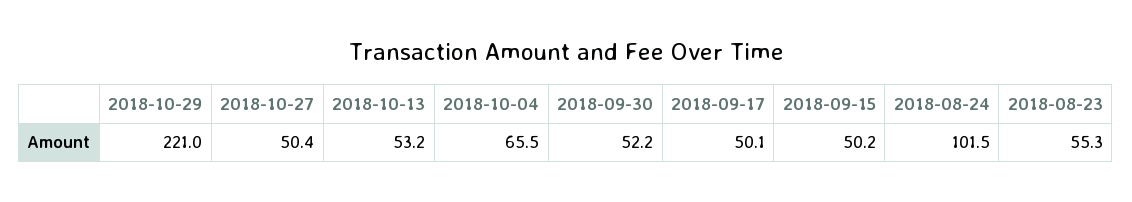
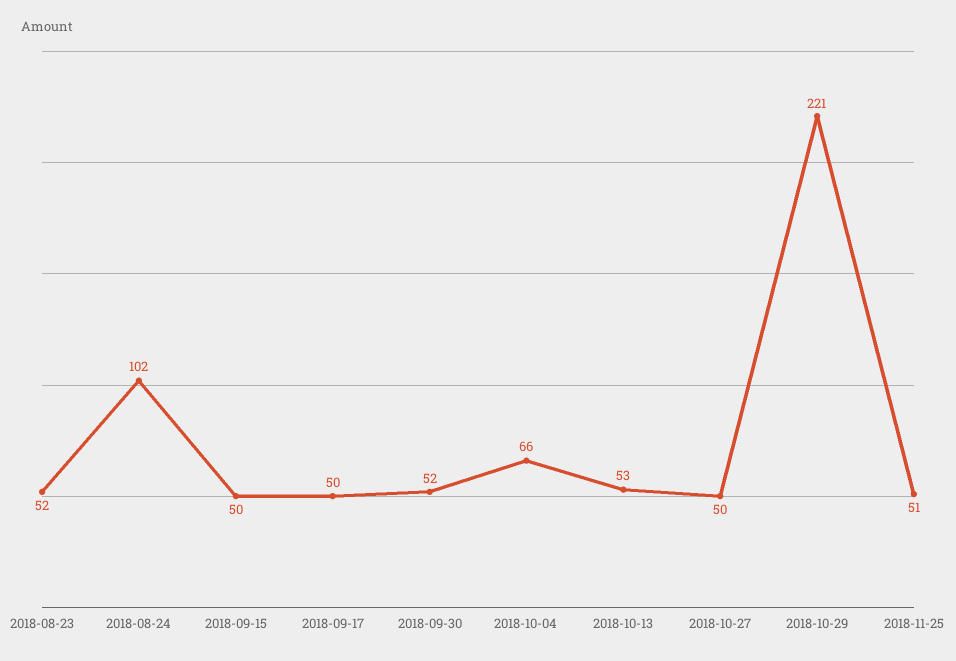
2018-08-23: 55.3 -> 52
2018-11-25: none -> 51

